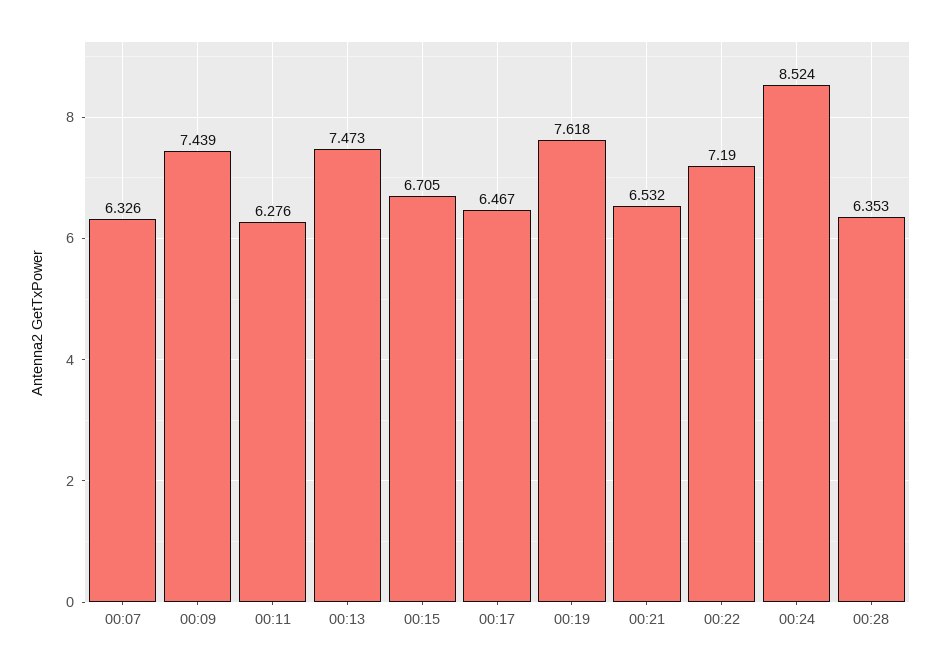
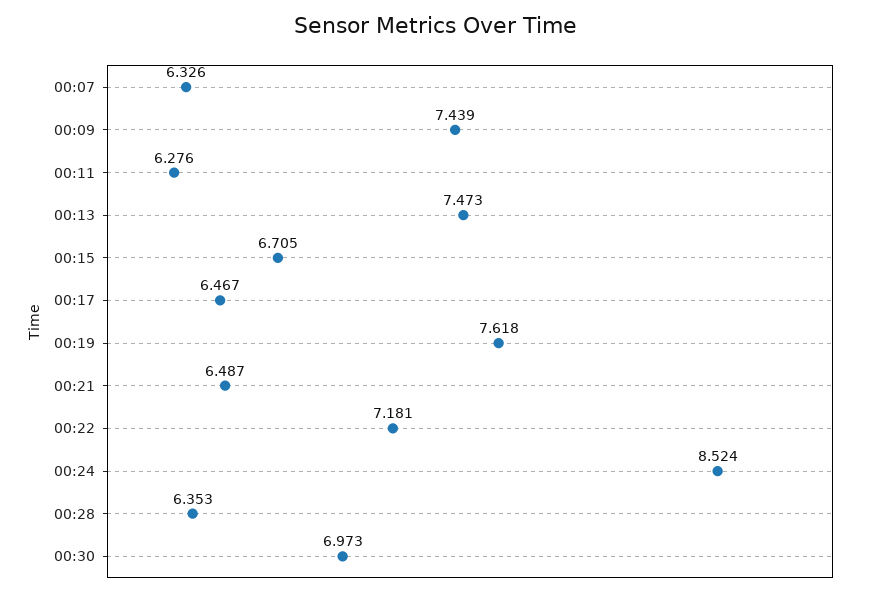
00:21: 6.532 -> 6.487
00:22: 7.19 -> 7.181
00:30: none -> 6.973

